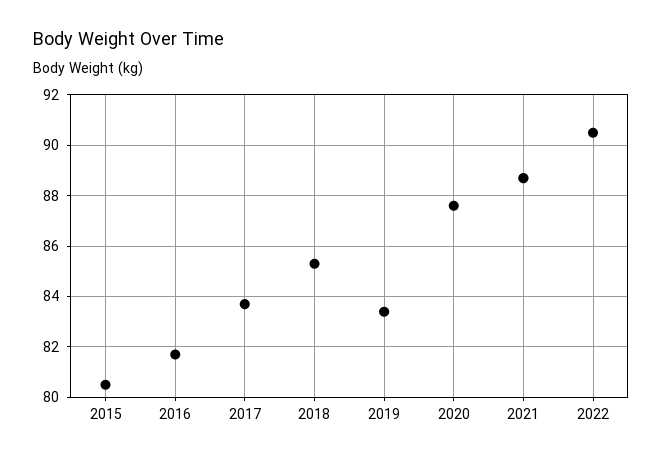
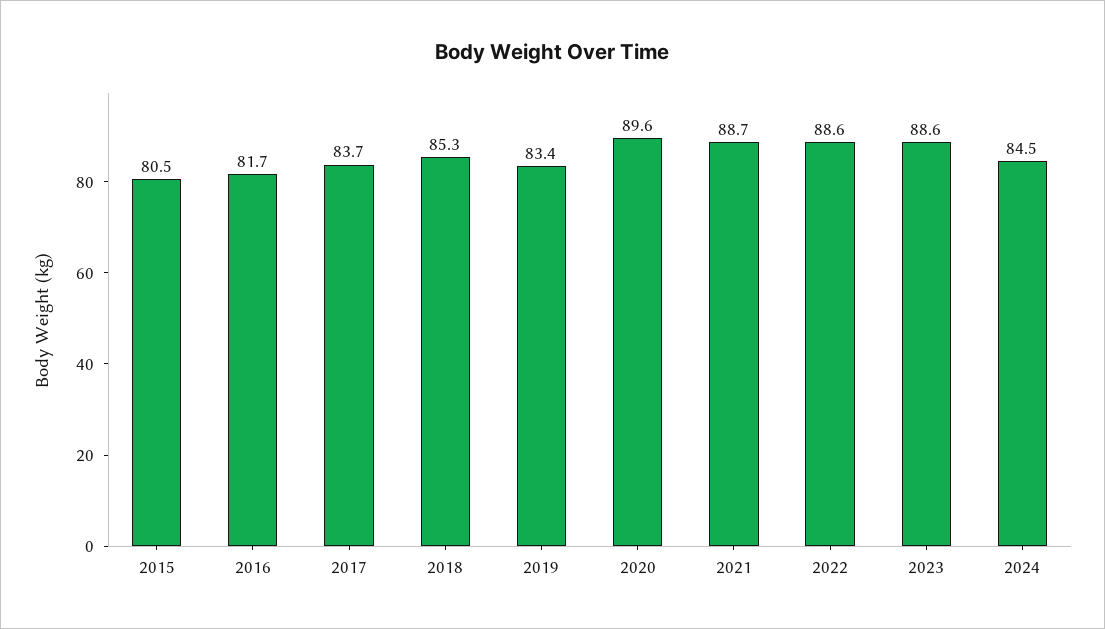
2020: 87.5 -> 89.6
2022: 90.5 -> 88.6
2023: none -> 88.6
2024: none -> 84.5

